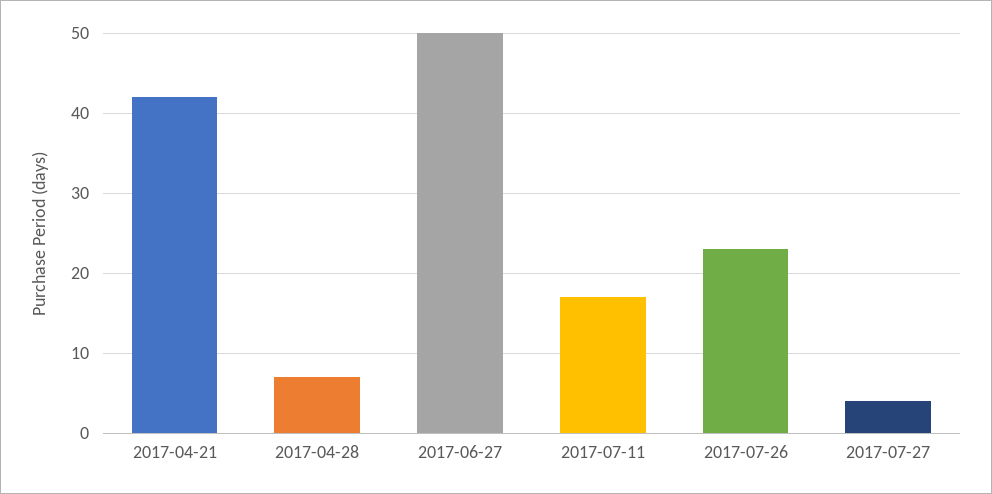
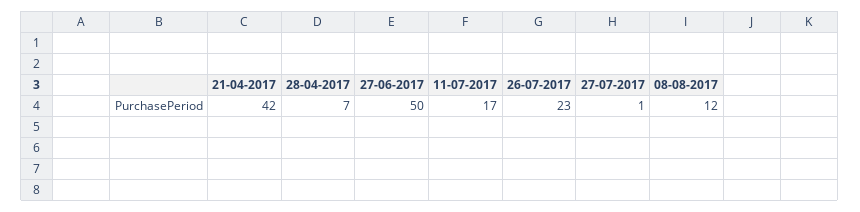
2017-07-27: 4 -> 1
08-08-2017: none -> 12

